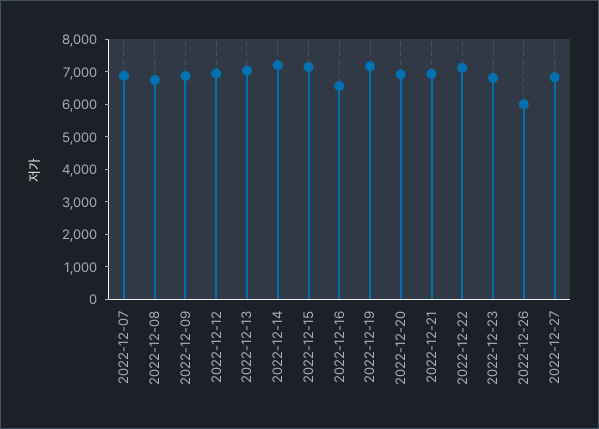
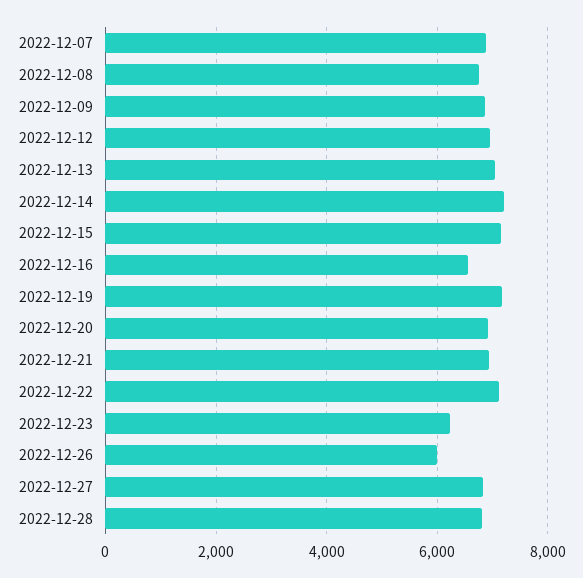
2022-12-23: 6750 -> 6200
2022-12-28: none -> 6800

